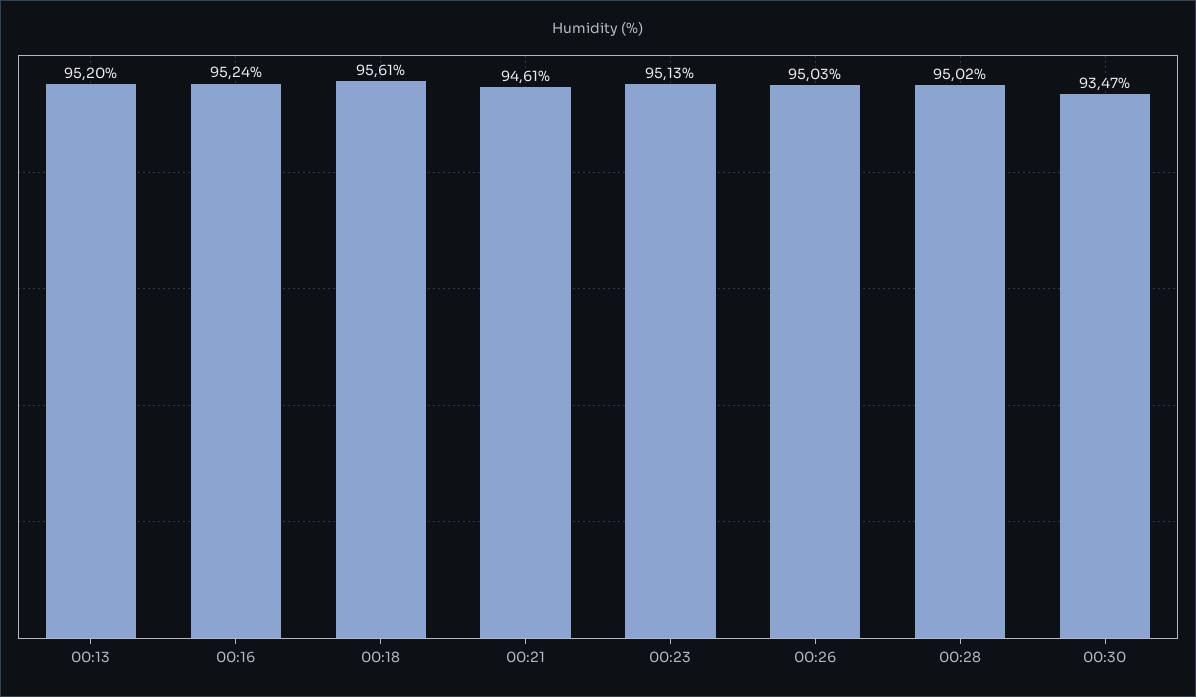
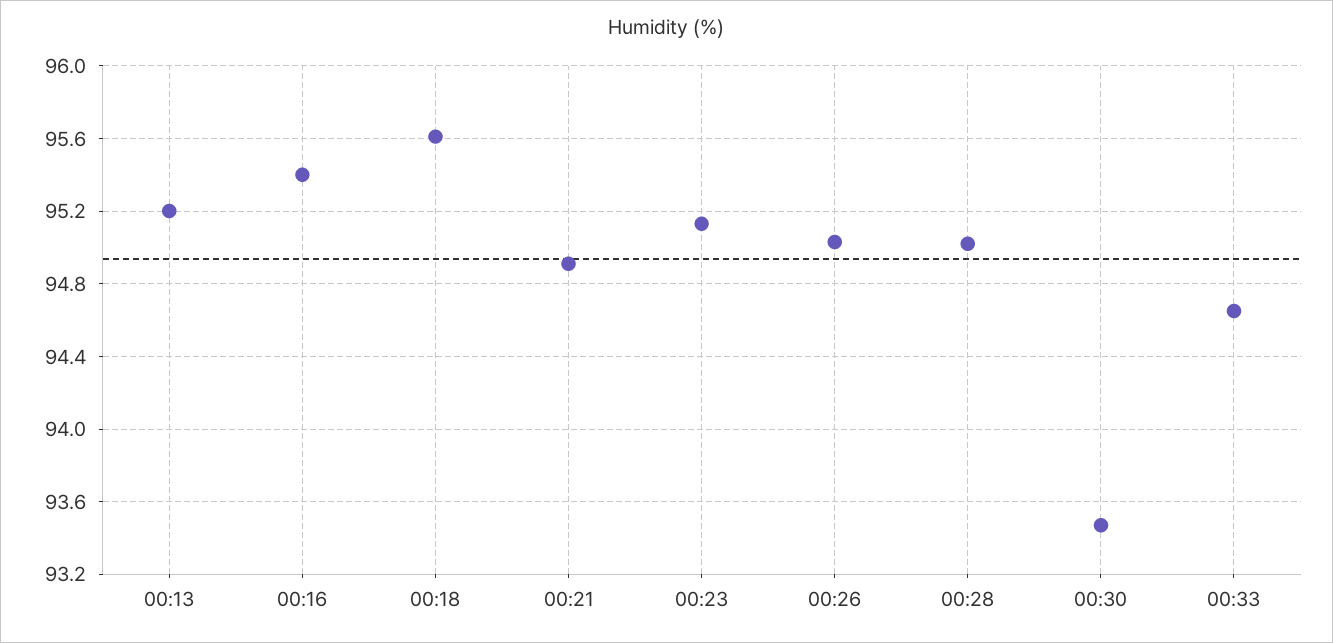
00:16: 95.24 -> 95.4
00:21: 94.61 -> 94.9
00:33: none -> 94.65

